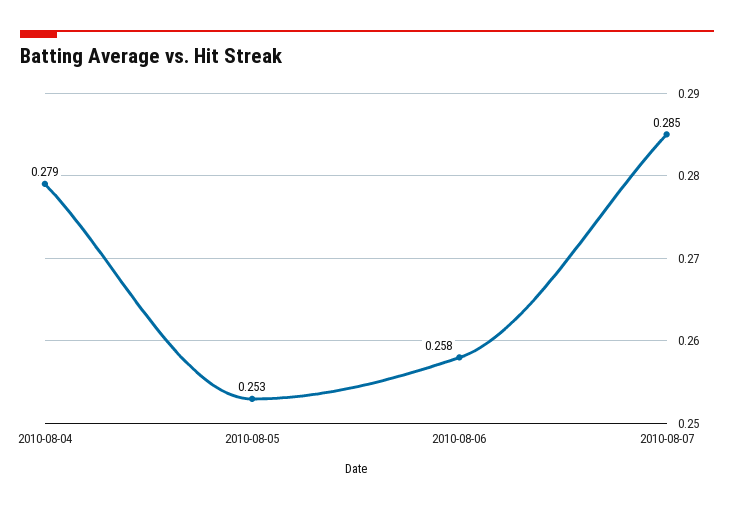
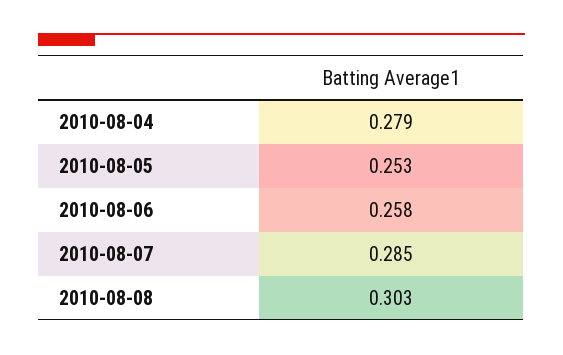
2010-08-08: none -> 0.303

